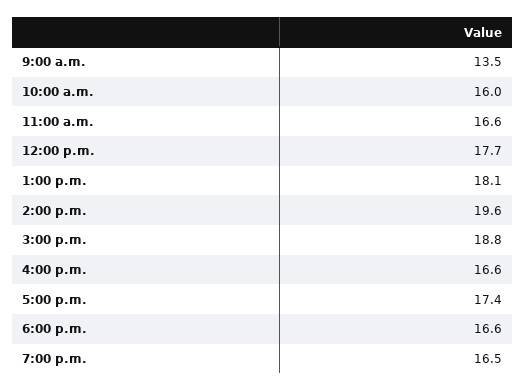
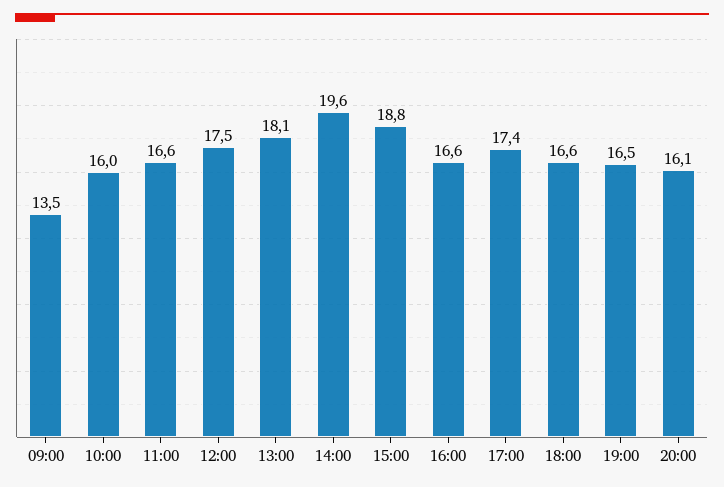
12:00 p.m.: 17.7 -> 17.5
20:00: none -> 16.1

